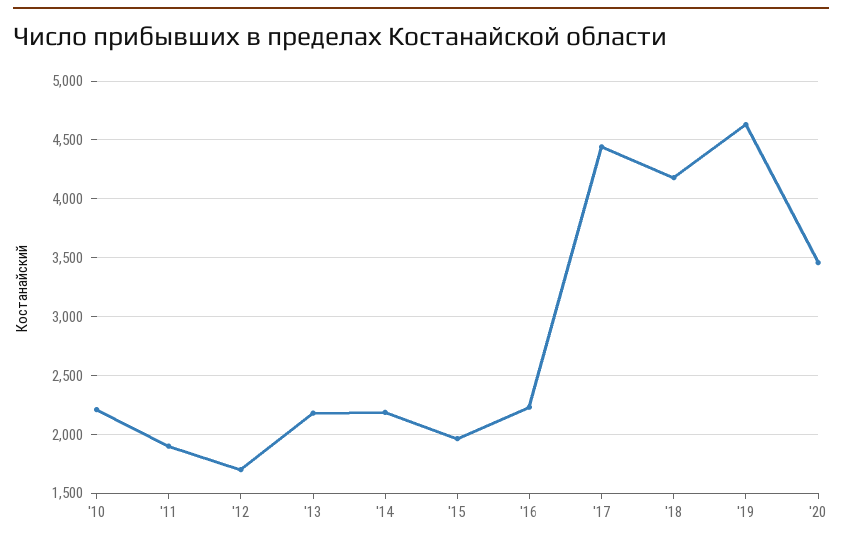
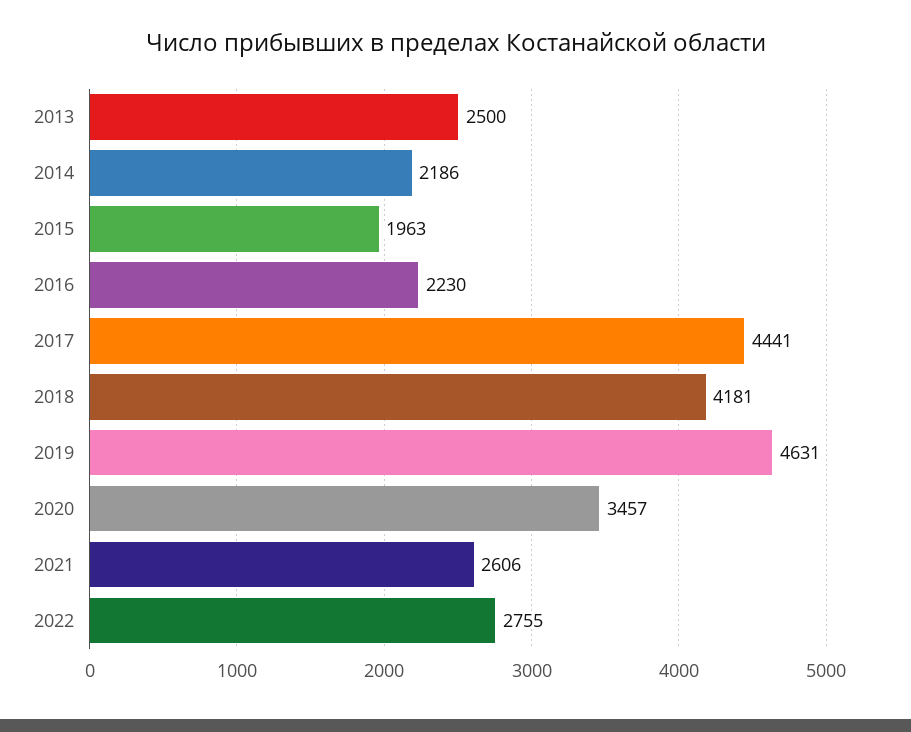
'10: 2200 -> none
'11: 1900 -> none
'12: 1700 -> none
'13: 2200 -> 2500
2021: none -> 2606
2022: none -> 2755

